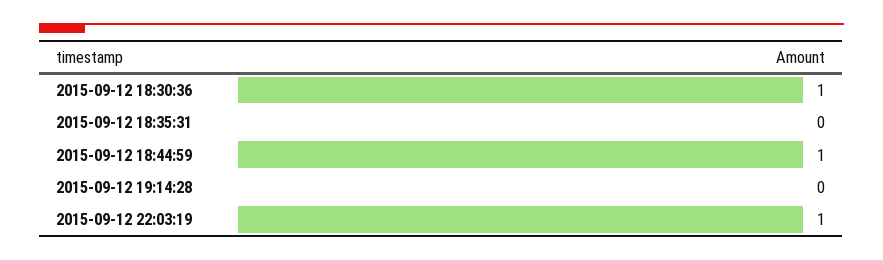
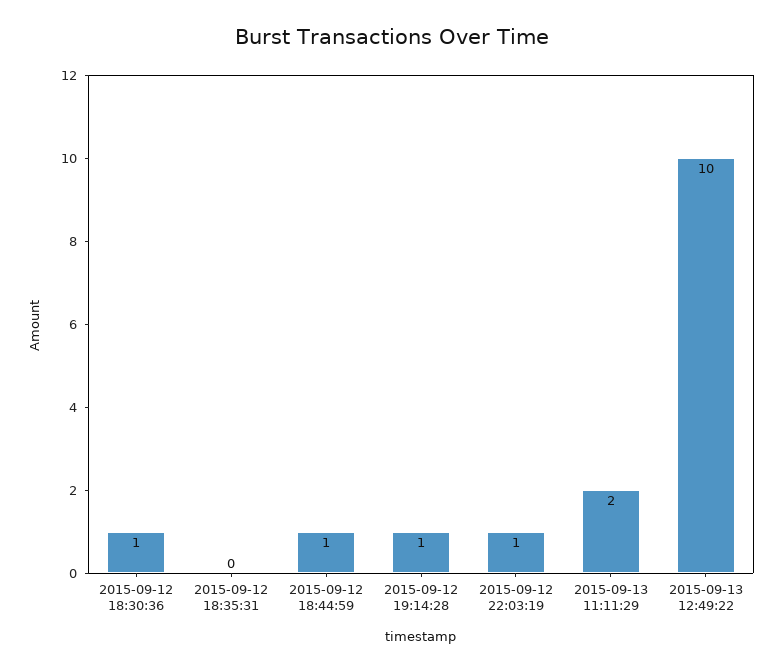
2015-09-12 19:14:28: 0 -> 1
2015-09-13 11:11:29: none -> 2
2015-09-13 12:49:22: none -> 10

